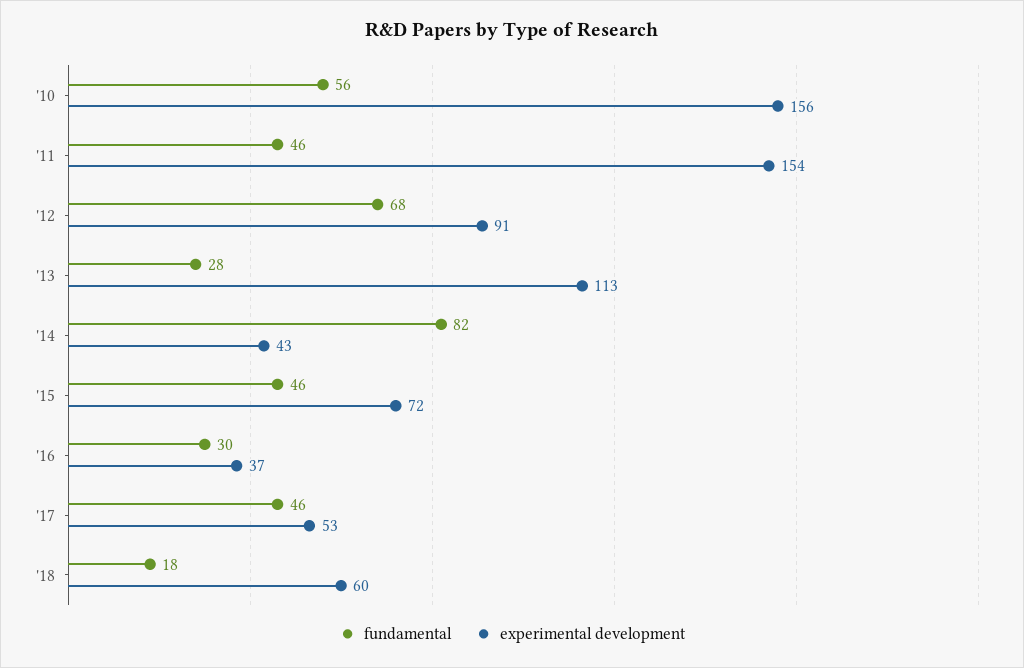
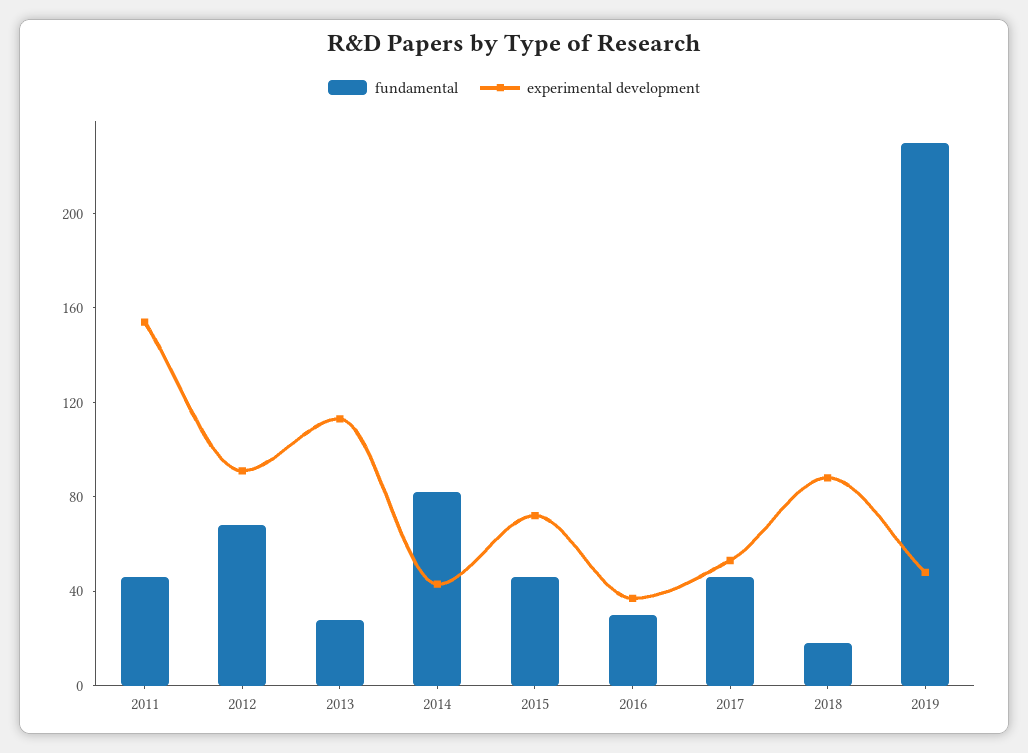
fundamental, '10: 56 -> none
experimental development, '10: 156 -> none
experimental development, '18: 60 -> 90
fundamental, 2019: none -> 230
experimental development, 2019: none -> 50

